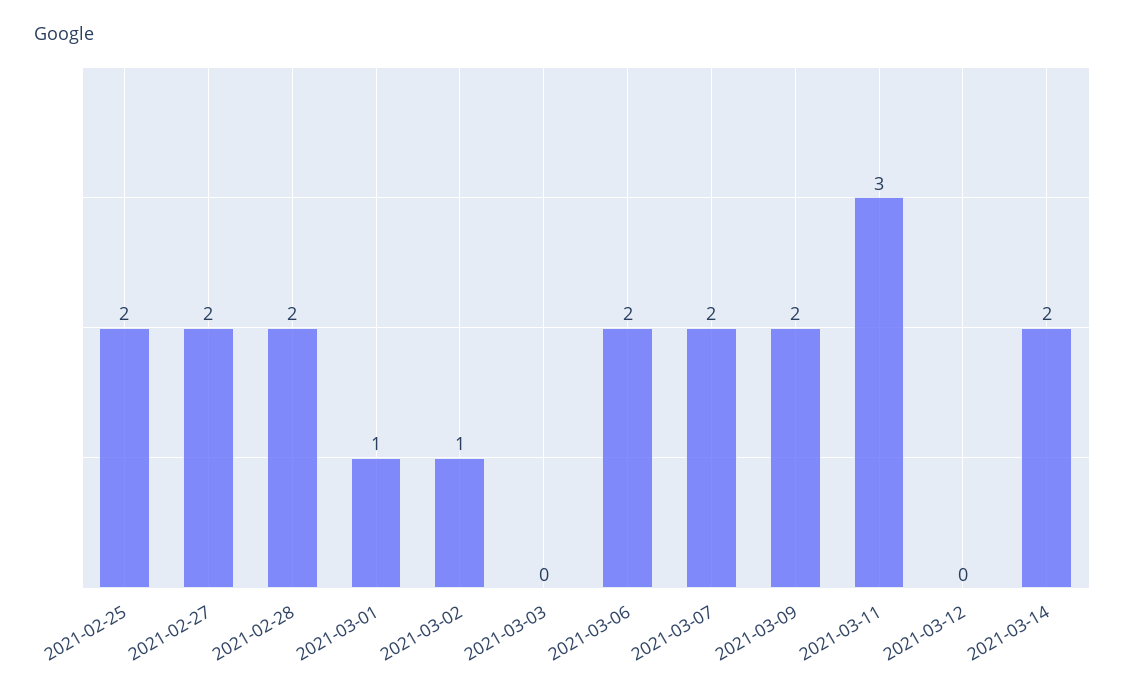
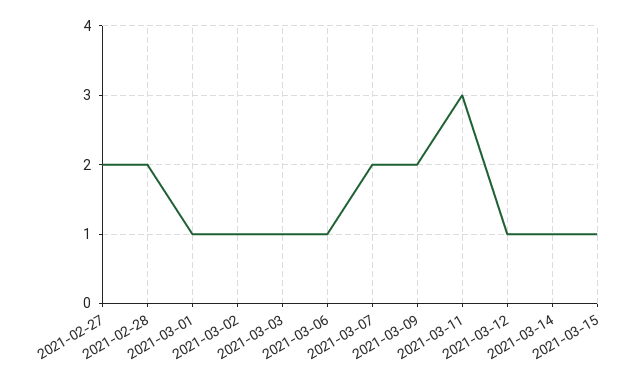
2021-02-25: 2 -> none
2021-03-03: 0 -> 1
2021-03-06: 2 -> 1
2021-03-12: 0 -> 1
2021-03-14: 2 -> 1
2021-03-15: none -> 1

